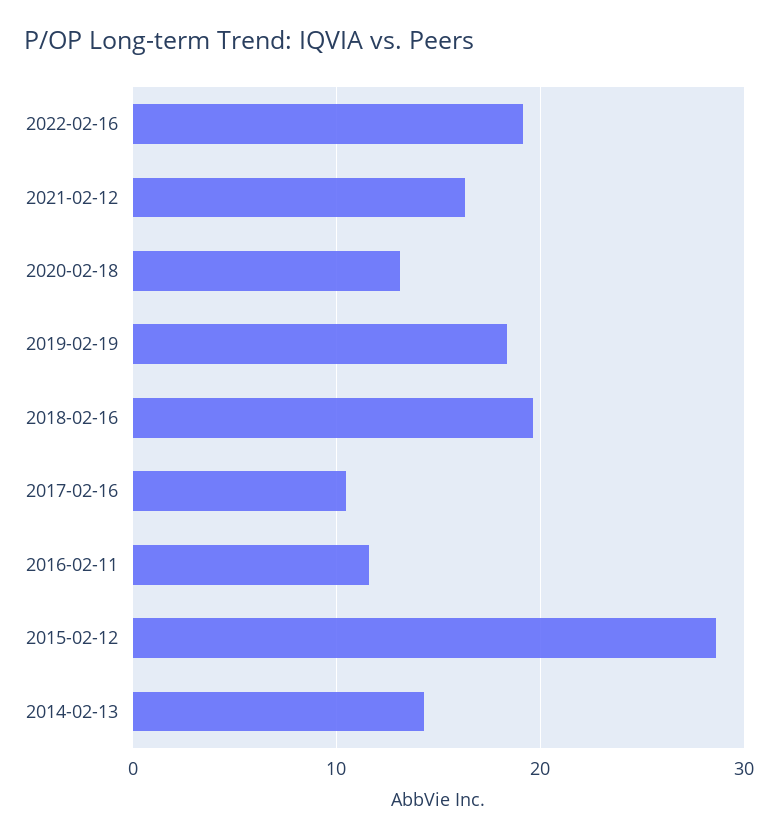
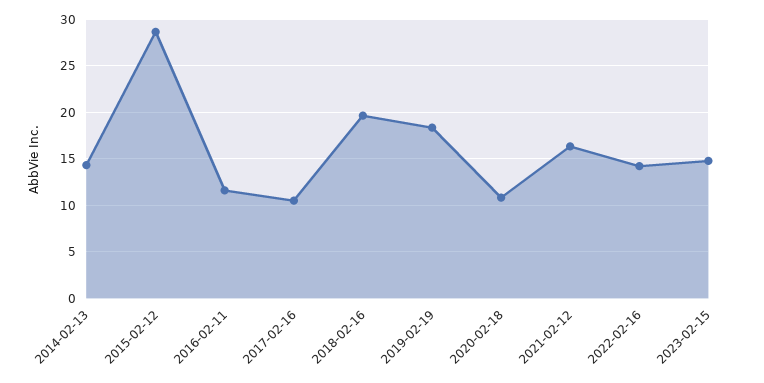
2022-02-16: 19 -> 14
2020-02-18: 13 -> 11
2023-02-15: none -> 15

